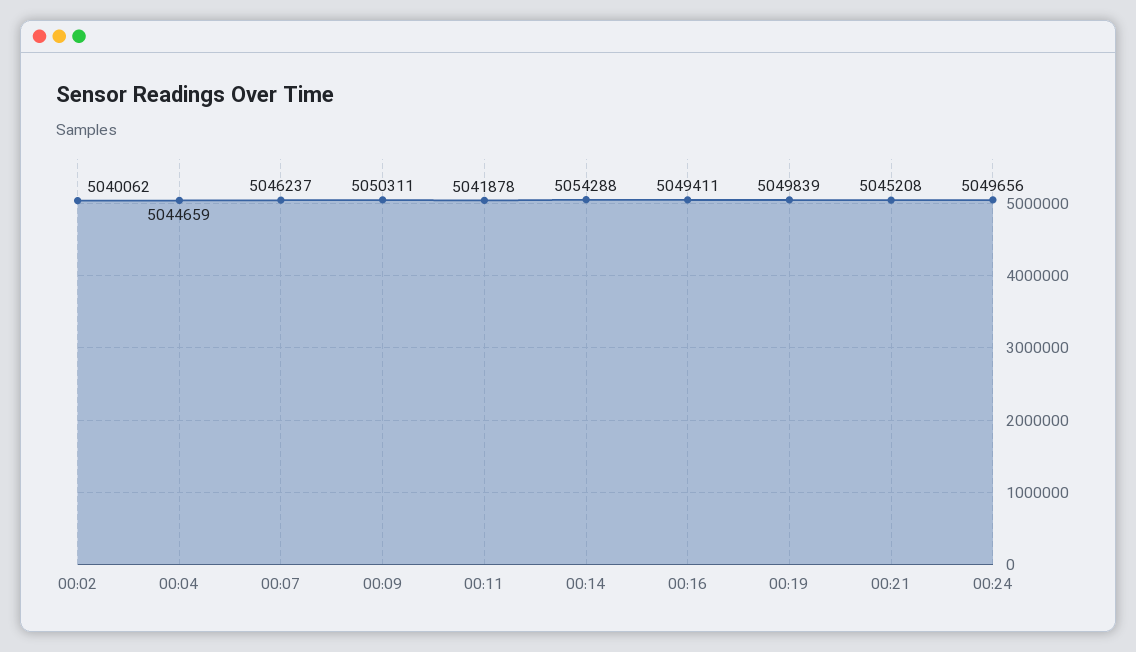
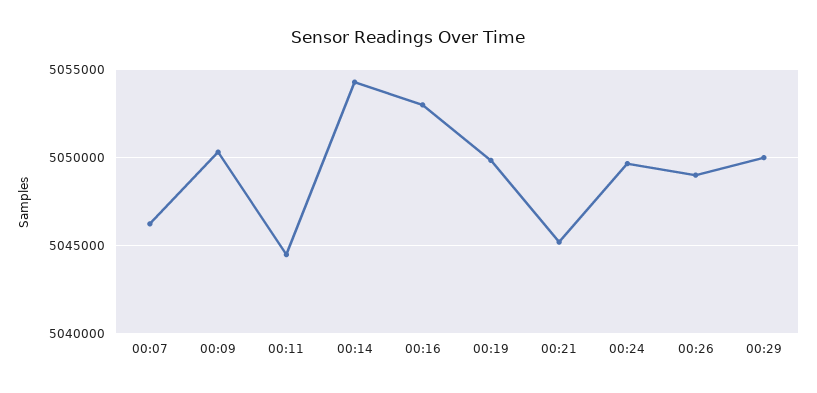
00:02: 5040062 -> none
00:04: 5044659 -> none
00:11: 5041878 -> 5044500
00:16: 5049411 -> 5053000
00:26: none -> 5049000
00:29: none -> 5050000

